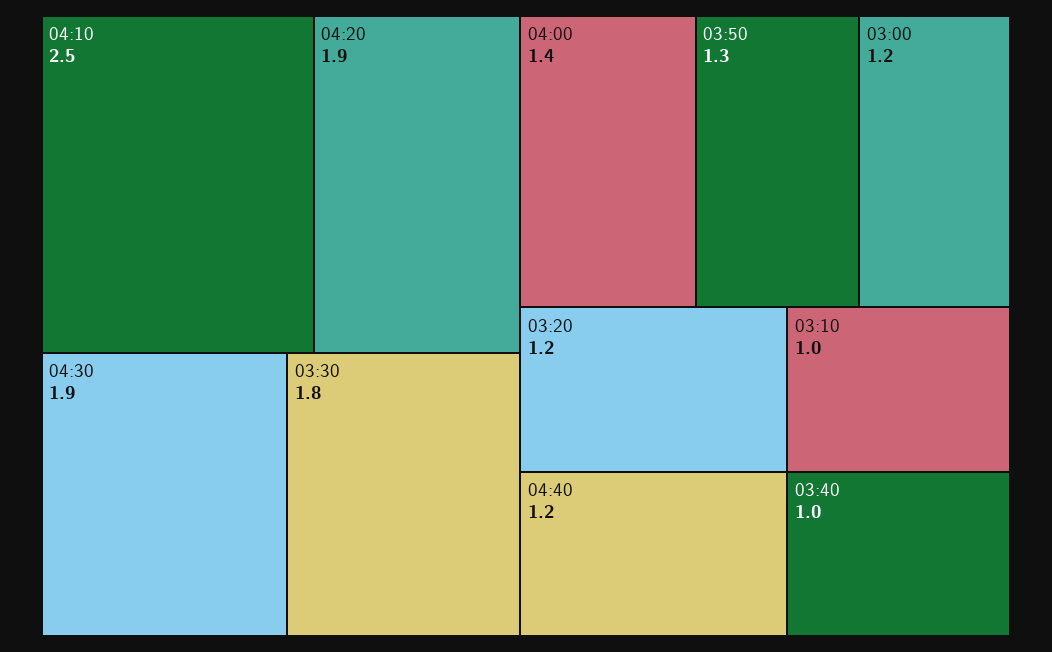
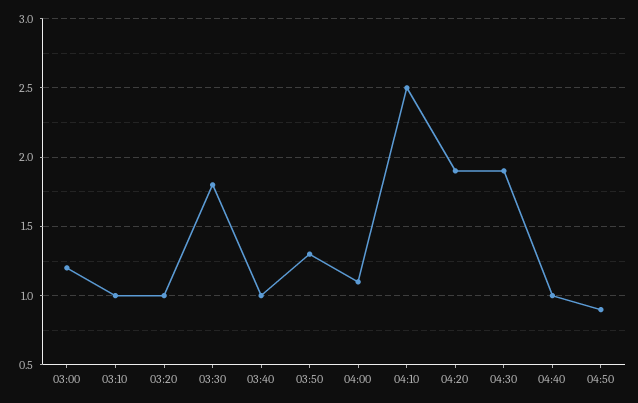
04:00: 1.4 -> 1.1
03:20: 1.2 -> 1
04:40: 1.2 -> 1
04:50: none -> 0.9

